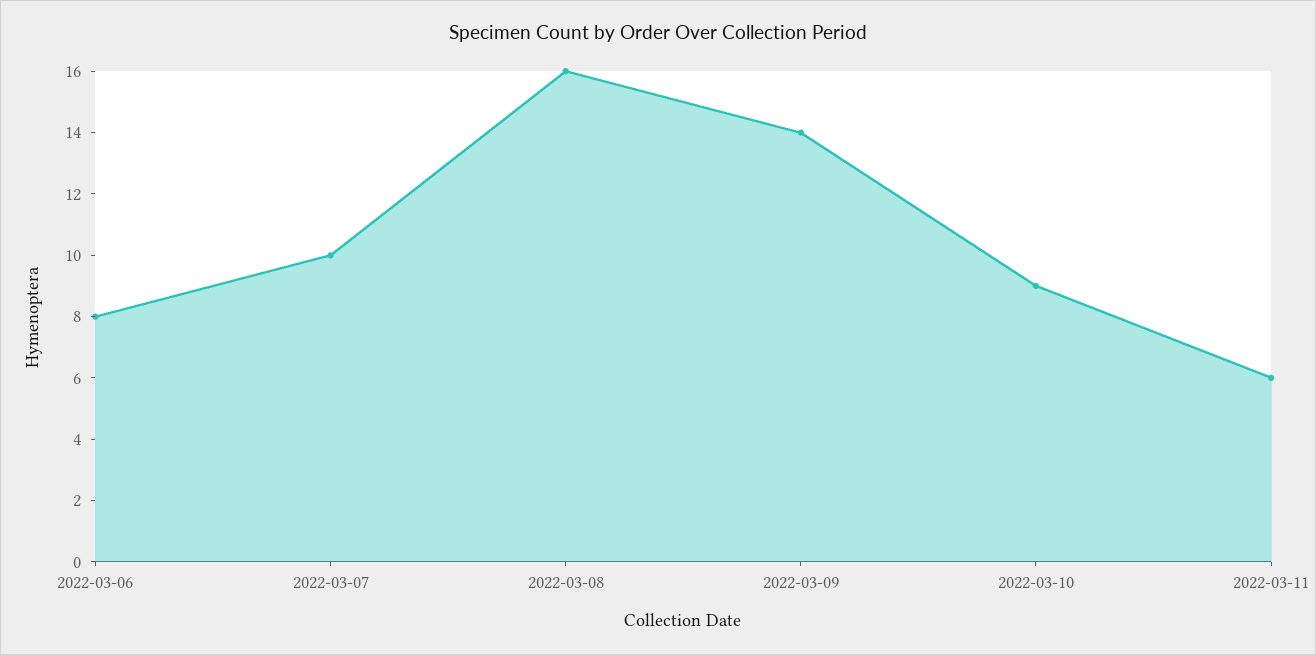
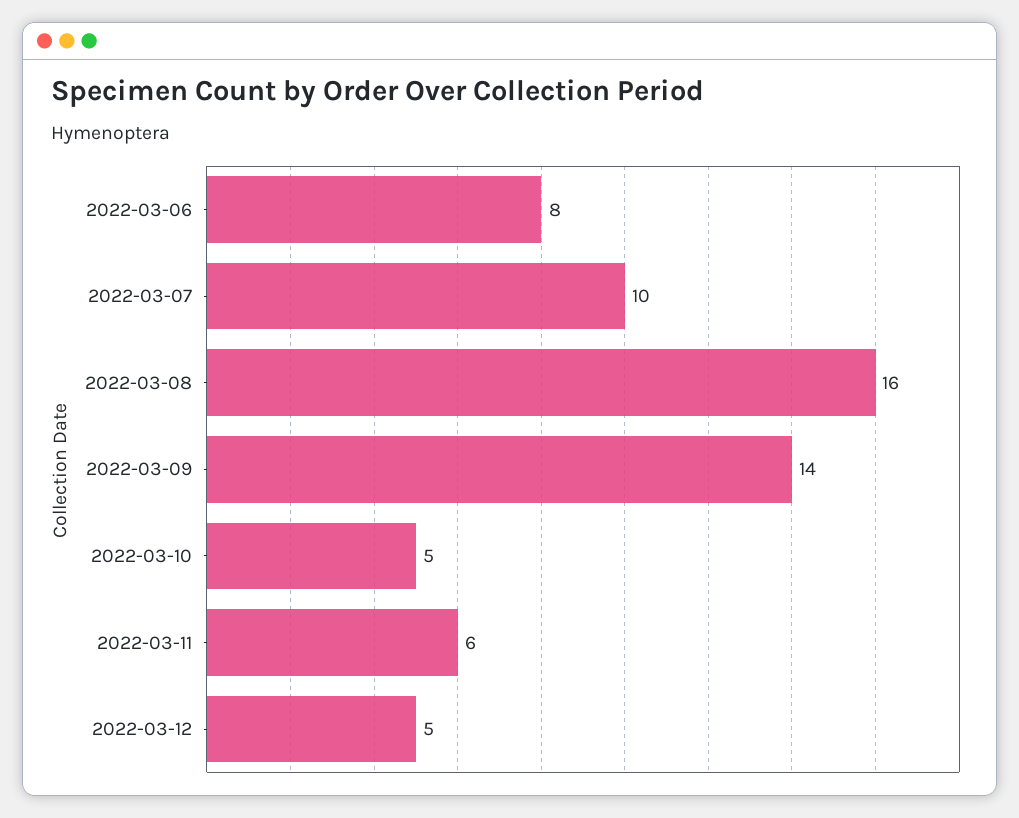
2022-03-10: 9 -> 5
2022-03-12: none -> 5

